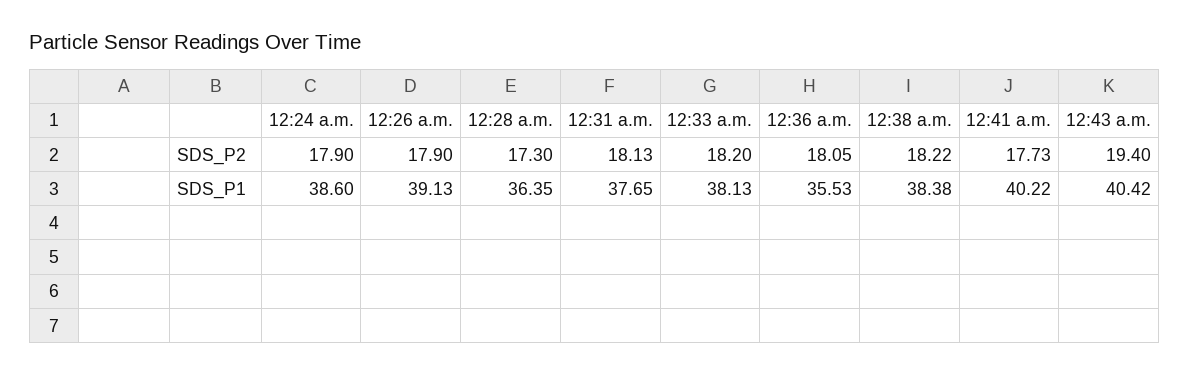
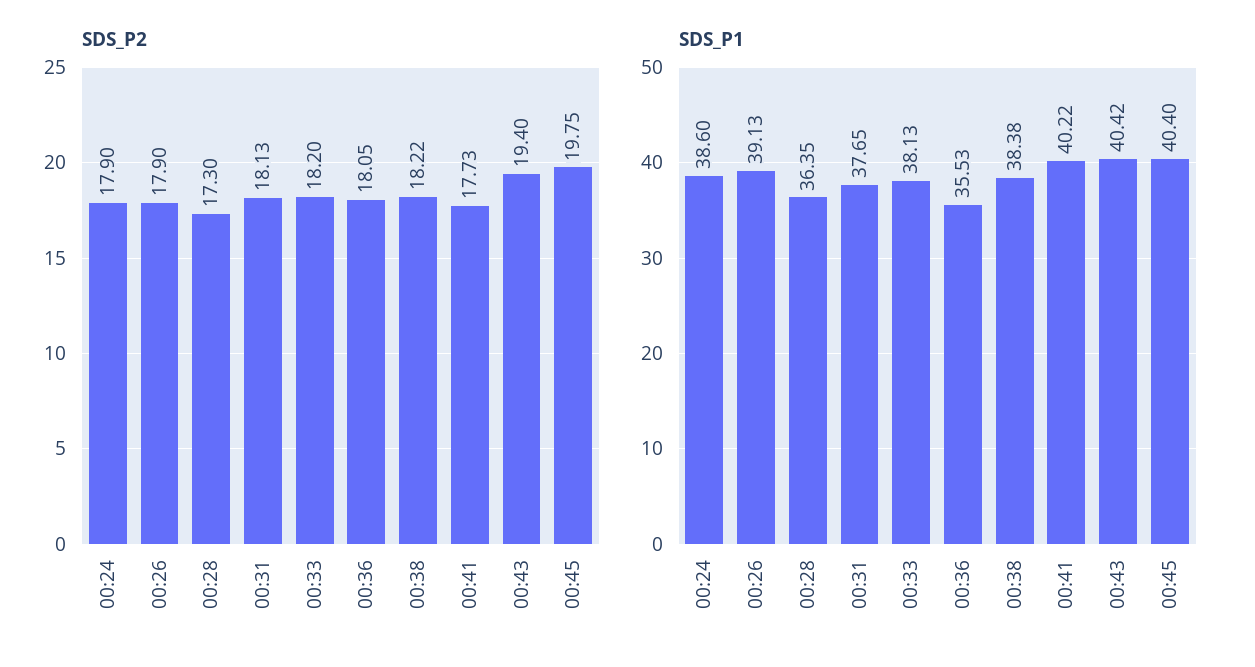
SDS_P2, 00:45: none -> 19.75
SDS_P1, 00:45: none -> 40.4

